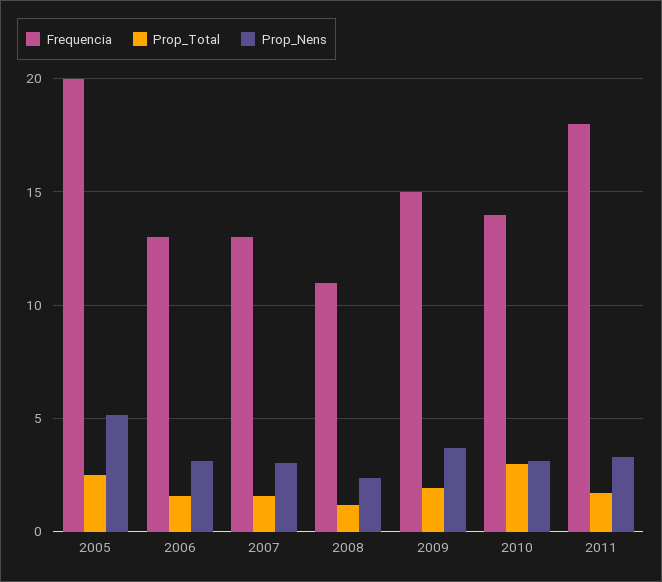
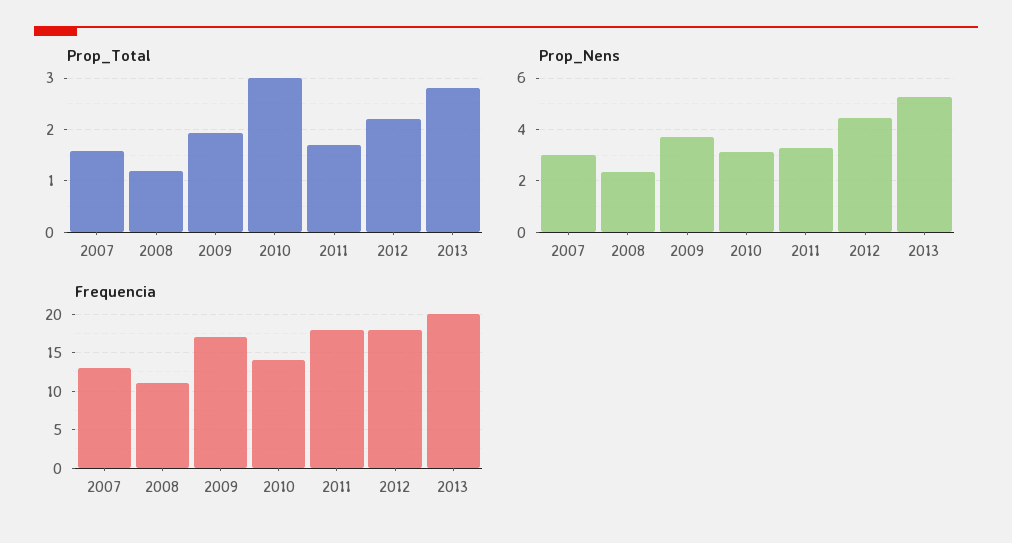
Frequencia, 2005: 20 -> none
Prop_Total, 2005: 2.5 -> none
Prop_Nens, 2005: 5 -> none
Frequencia, 2006: 13 -> none
Prop_Total, 2006: 1.5 -> none
Prop_Nens, 2006: 3 -> none
Frequencia, 2009: 15 -> 17
Prop_Total, 2012: none -> 2.2
Prop_Total, 2013: none -> 2.8
Prop_Nens, 2012: none -> 4.5
Prop_Nens, 2013: none -> 5.25
Frequencia, 2012: none -> 18
Frequencia, 2013: none -> 20

